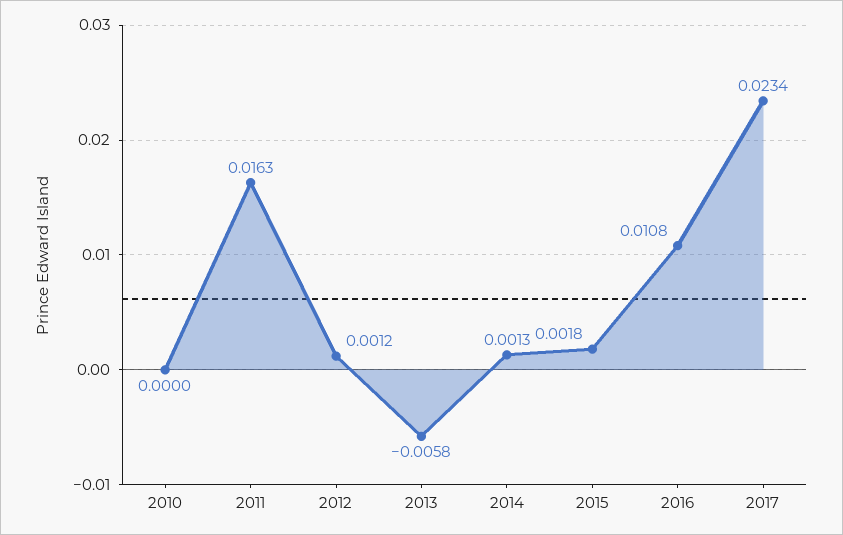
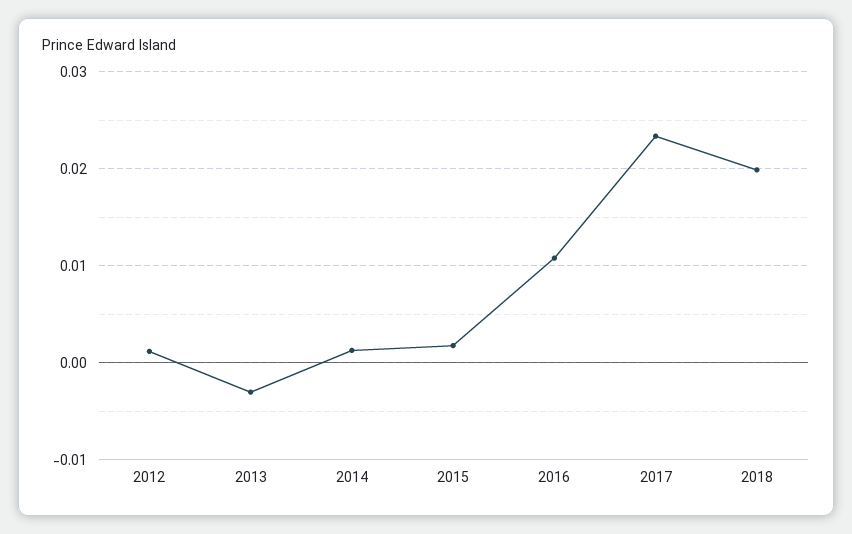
2010: 0 -> none
2011: 0.0163 -> none
2013: -0.0058 -> -0.003
2018: none -> 0.02

